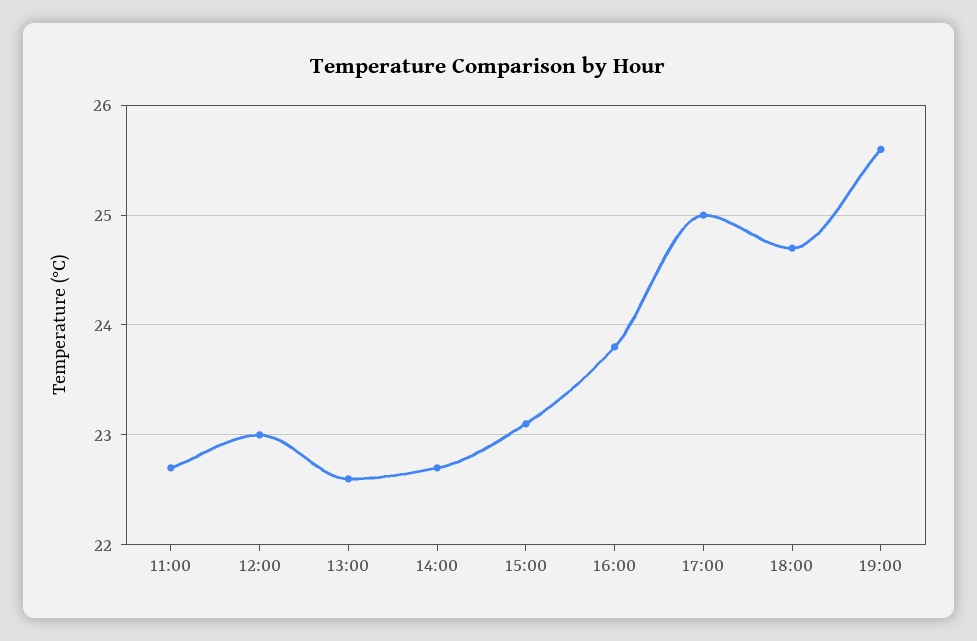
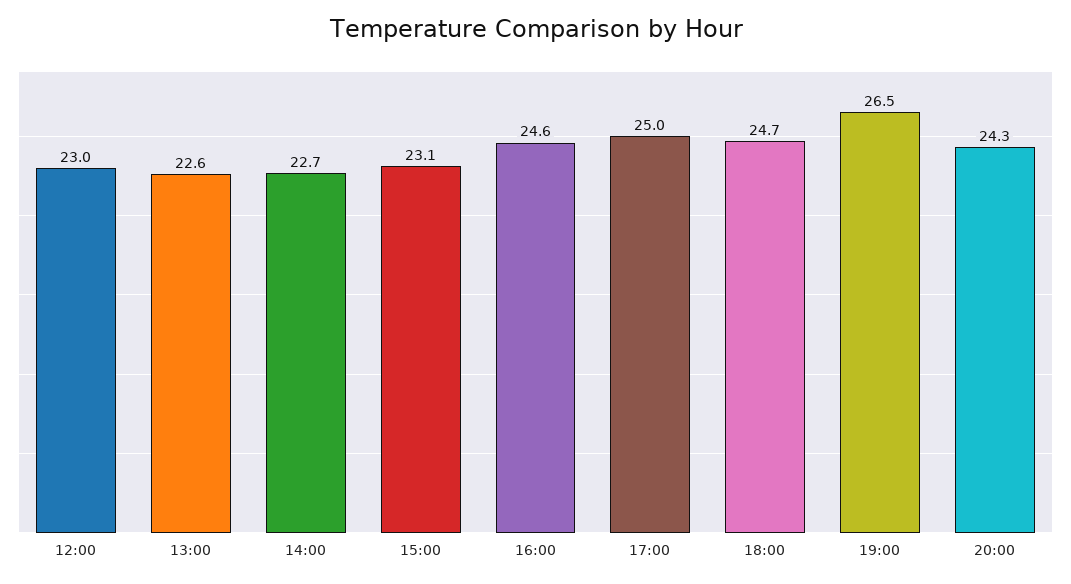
11:00: 22.7 -> none
16:00: 23.8 -> 24.6
19:00: 25.6 -> 26.5
20:00: none -> 24.3

